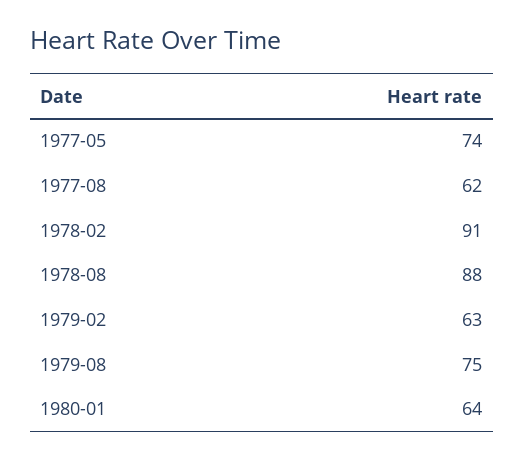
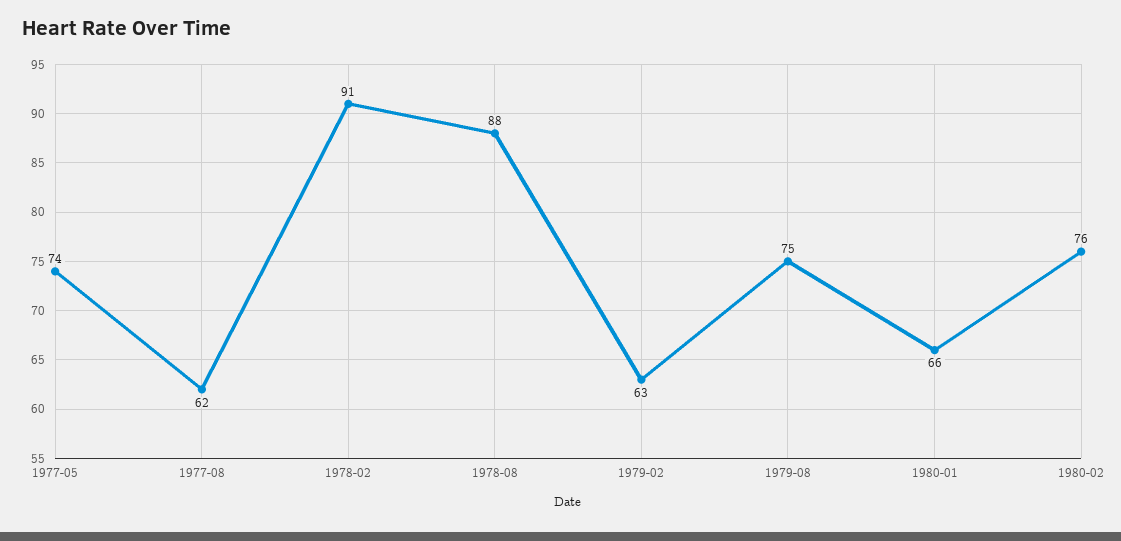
1980-01: 64 -> 66
1980-02: none -> 76

